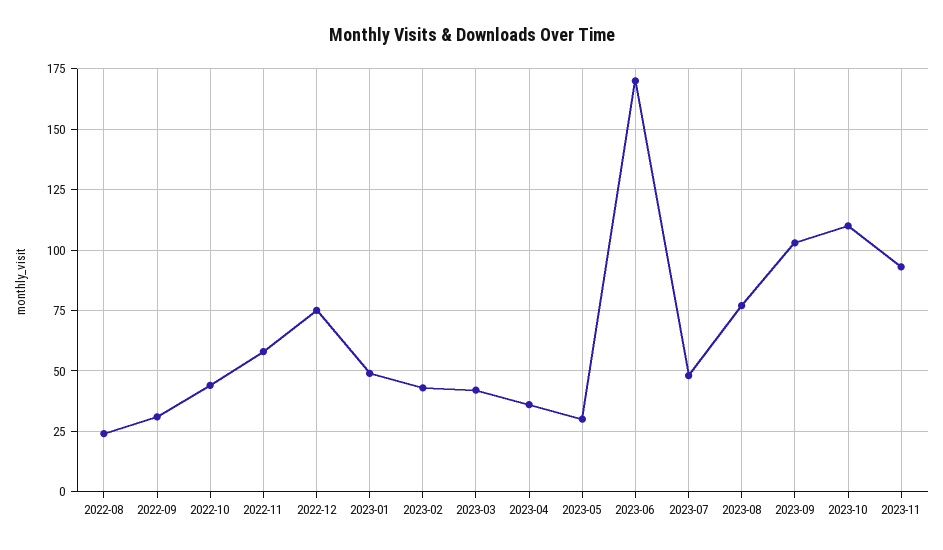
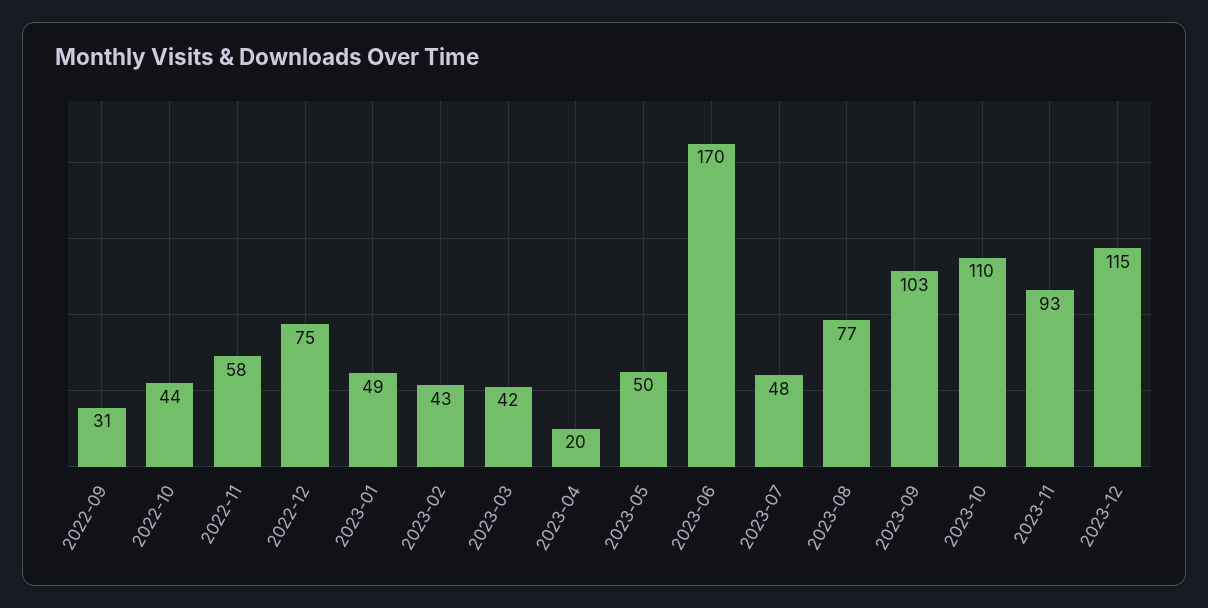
2022-08: 25 -> none
2023-04: 35 -> 20
2023-05: 30 -> 50
2023-12: none -> 115

